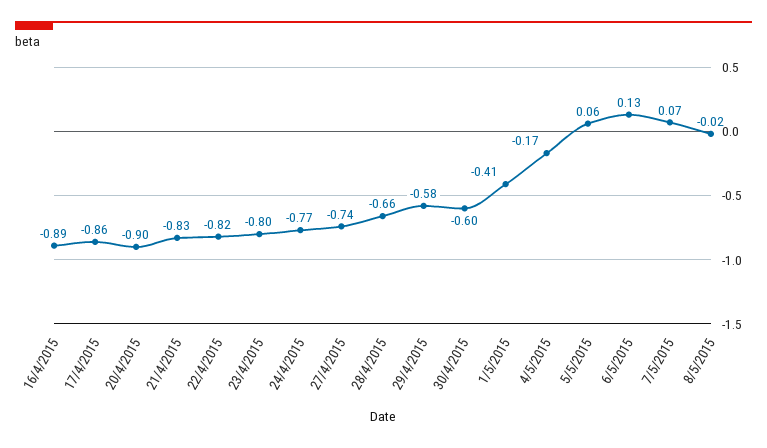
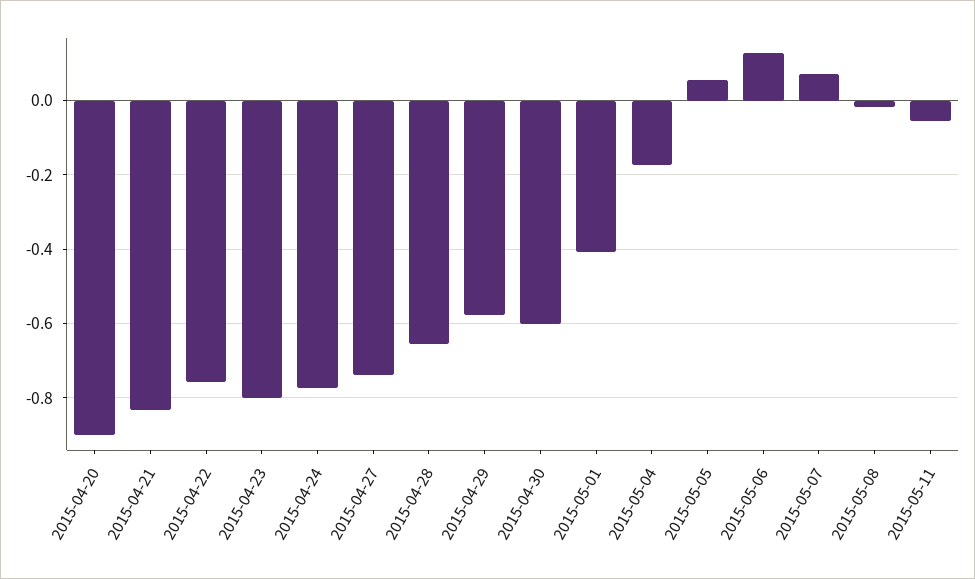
16/4/2015: -0.89 -> none
17/4/2015: -0.86 -> none
22/4/2015: -0.82 -> -0.76
2015-05-11: none -> -0.06

